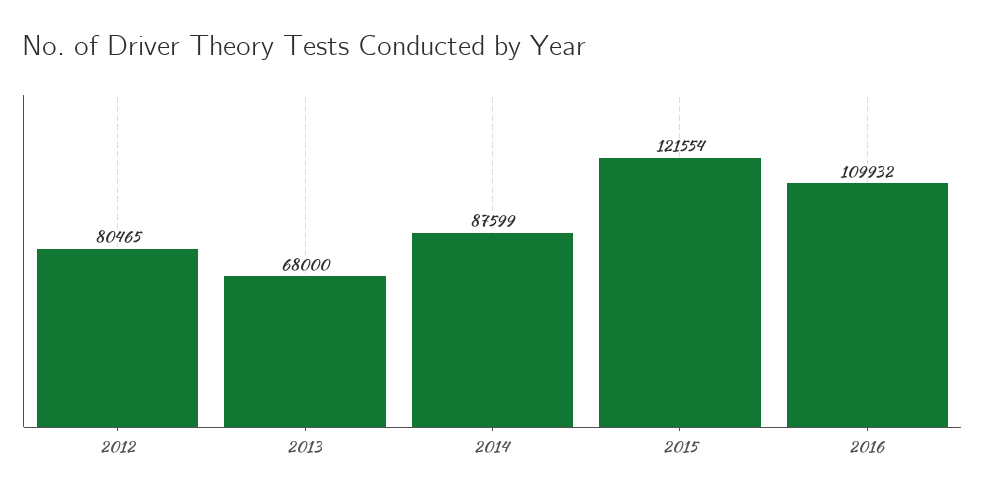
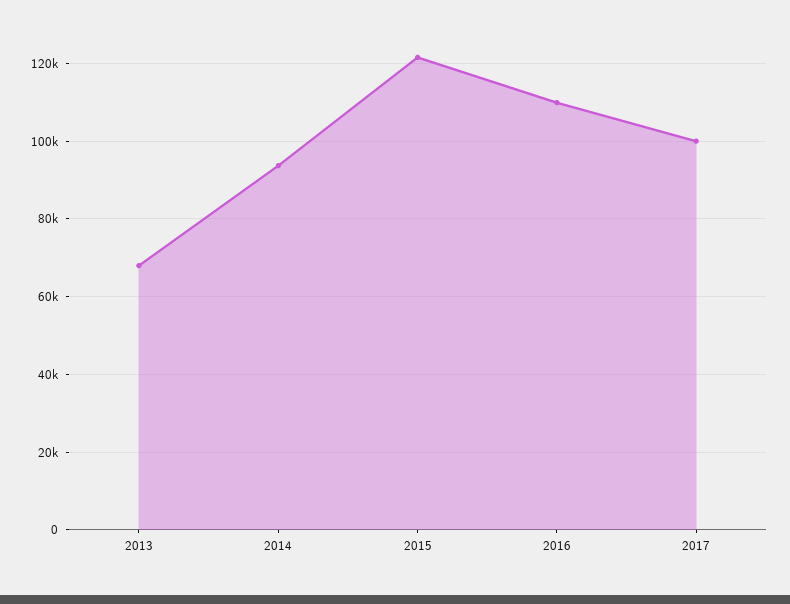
2012: 80465 -> none
2014: 87599 -> 94000
2017: none -> 100000

